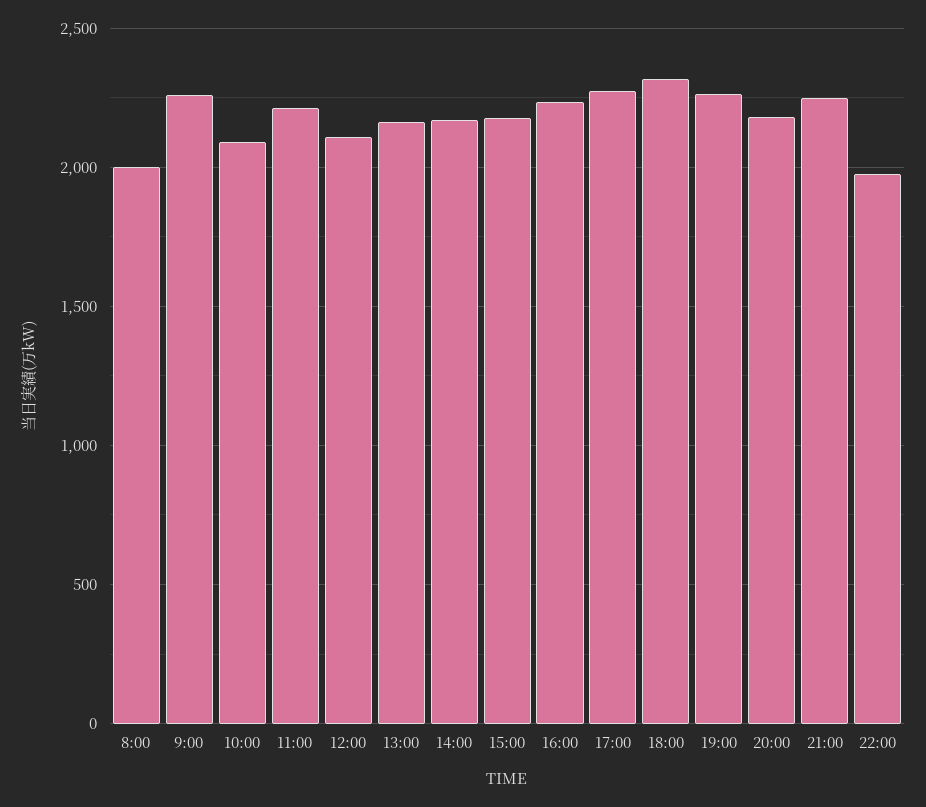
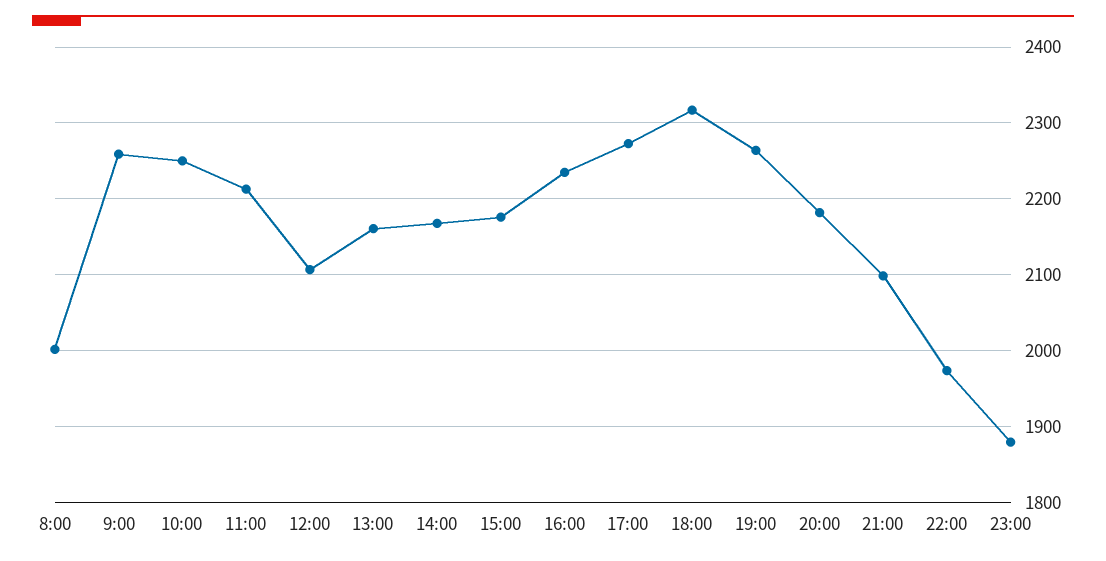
10:00: 2100 -> 2250
21:00: 2250 -> 2100
23:00: none -> 1880

